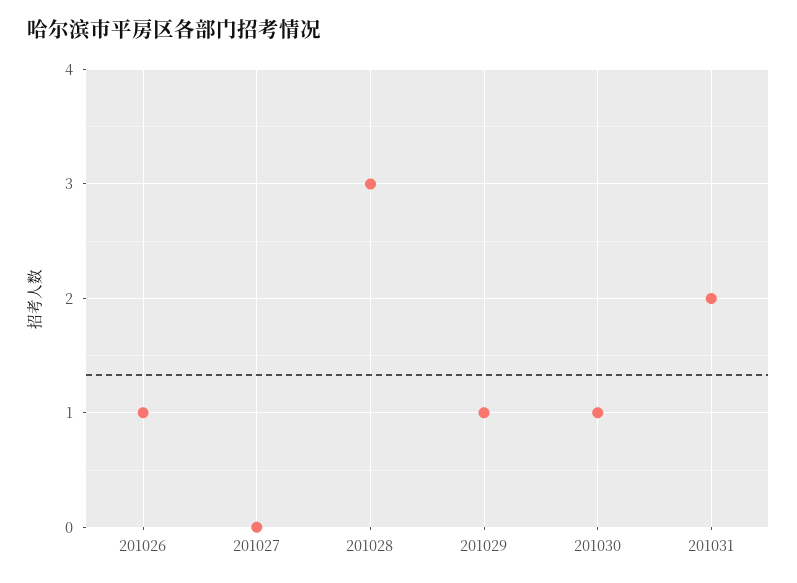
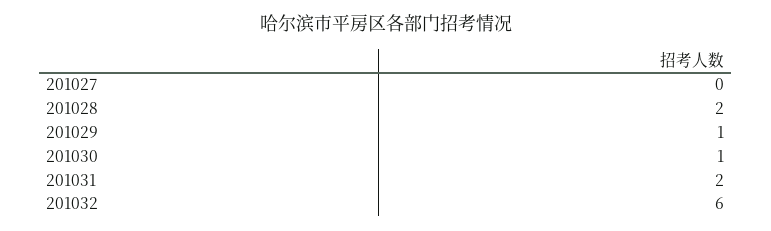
201026: 1 -> none
201028: 3 -> 2
201032: none -> 6

